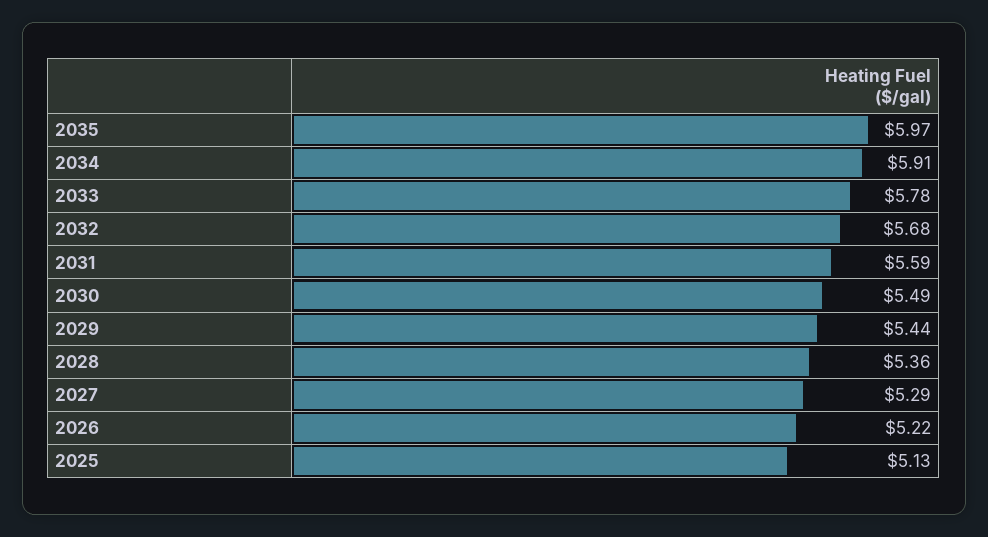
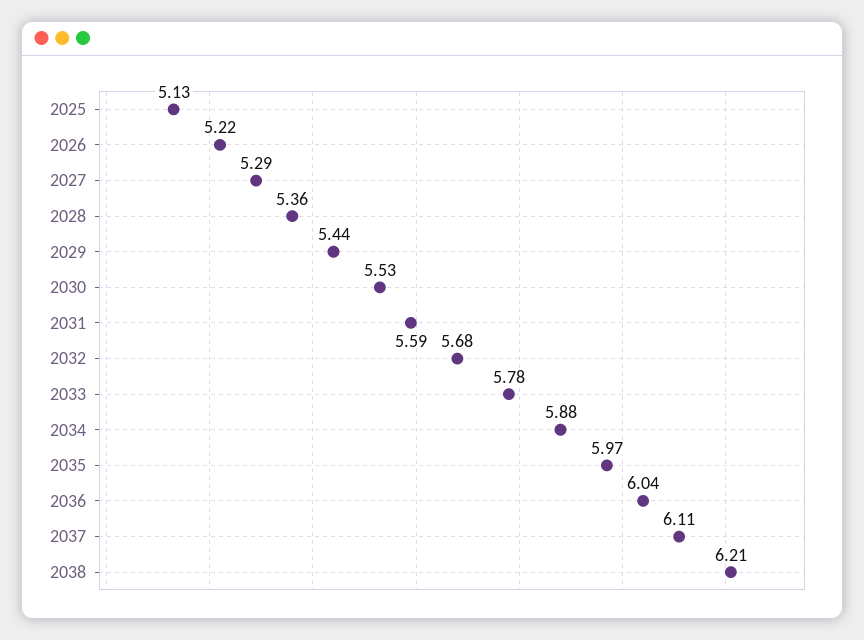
2034: 5.91 -> 5.88
2030: 5.49 -> 5.53
2036: none -> 6.04
2037: none -> 6.11
2038: none -> 6.21

